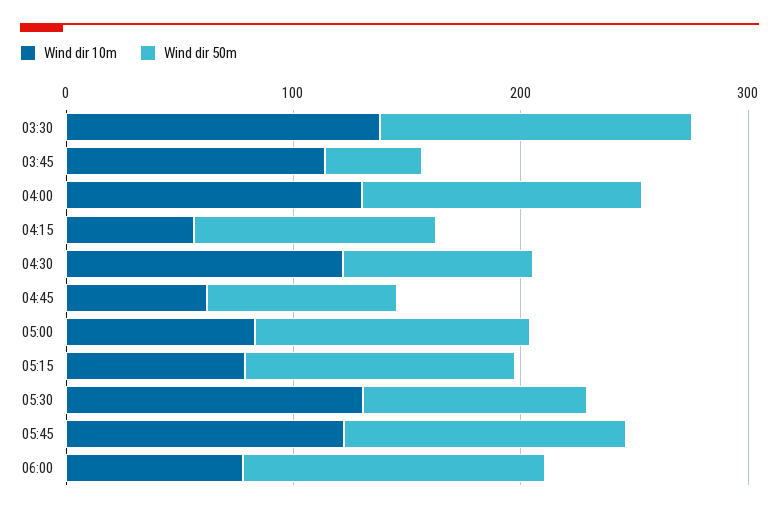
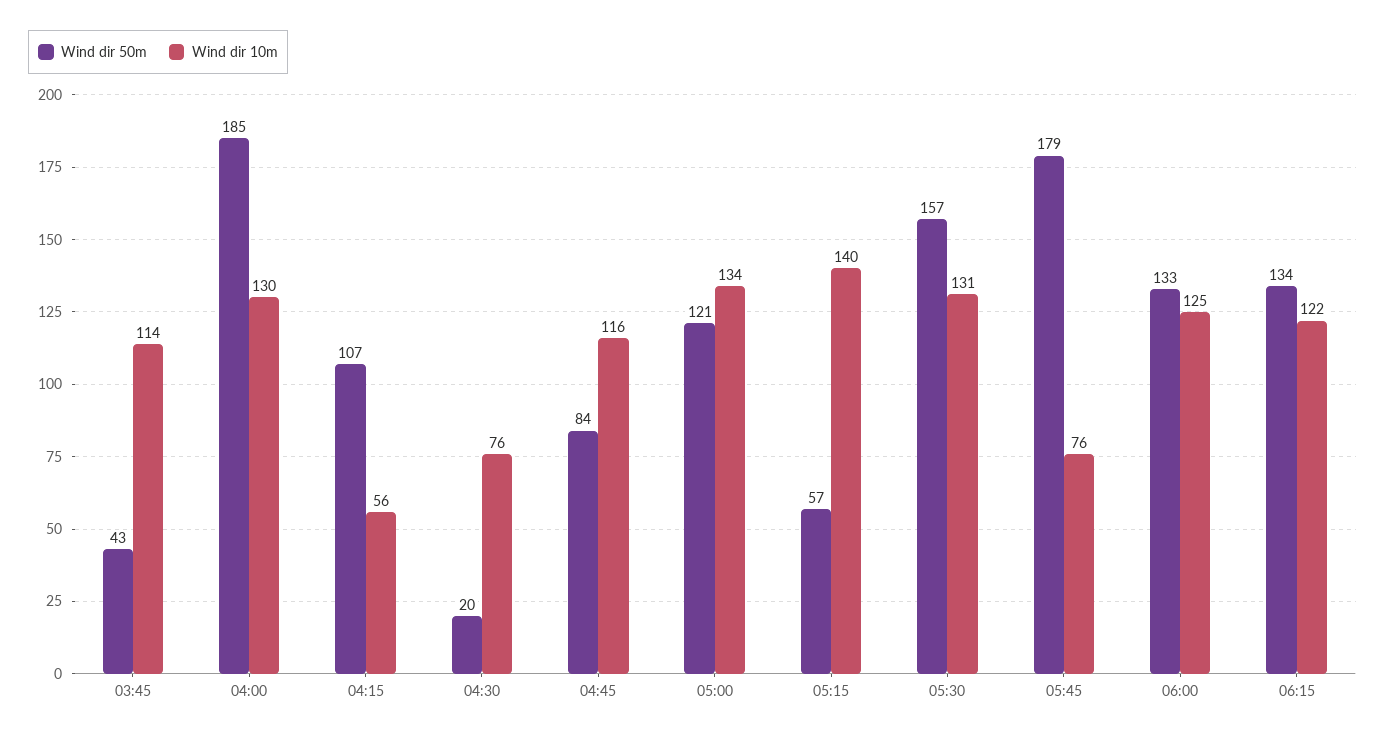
Wind dir 10m, 03:30: 140 -> none
Wind dir 50m, 03:30: 140 -> none
Wind dir 50m, 04:00: 120 -> 185
Wind dir 10m, 04:30: 120 -> 76
Wind dir 50m, 04:30: 80 -> 20
Wind dir 10m, 04:45: 60 -> 116
Wind dir 10m, 05:00: 80 -> 134
Wind dir 10m, 05:15: 80 -> 140
Wind dir 50m, 05:15: 120 -> 57
Wind dir 50m, 05:30: 100 -> 157
Wind dir 10m, 05:45: 120 -> 76
Wind dir 50m, 05:45: 120 -> 179
Wind dir 10m, 06:00: 80 -> 125
Wind dir 50m, 06:15: none -> 134
Wind dir 10m, 06:15: none -> 122

